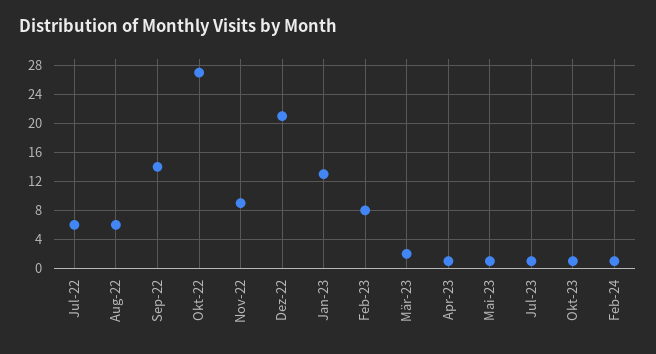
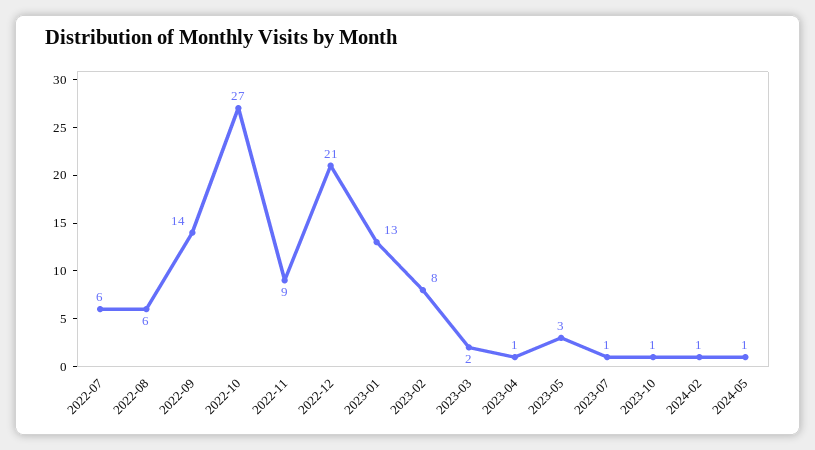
Mai-23: 1 -> 3
2024-05: none -> 1

